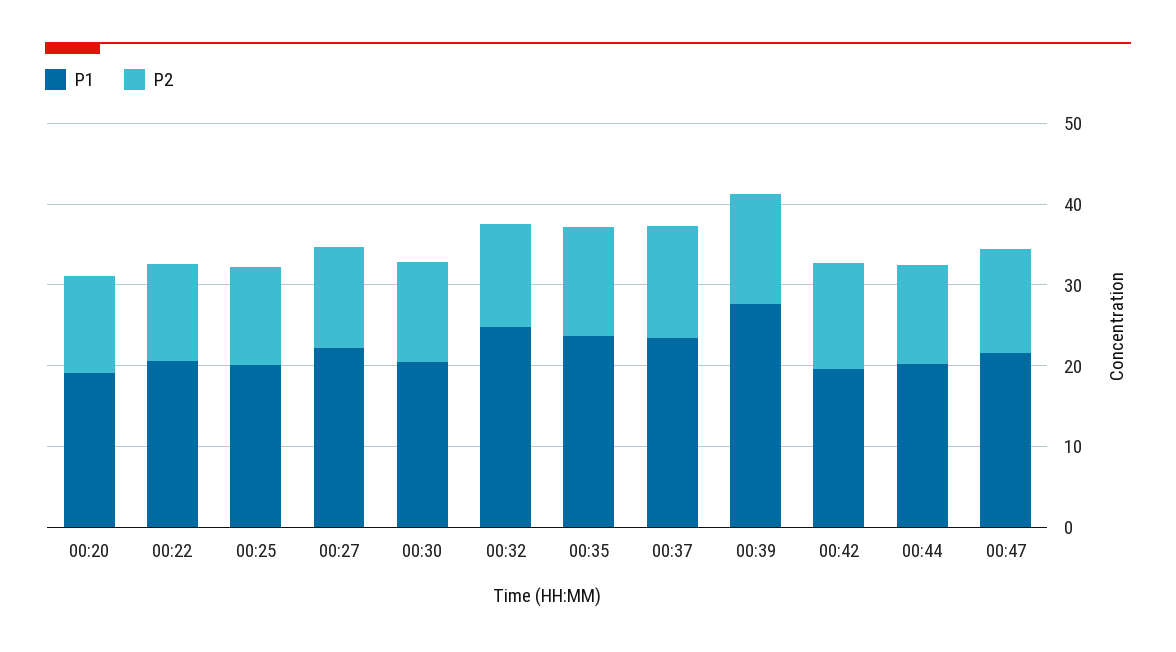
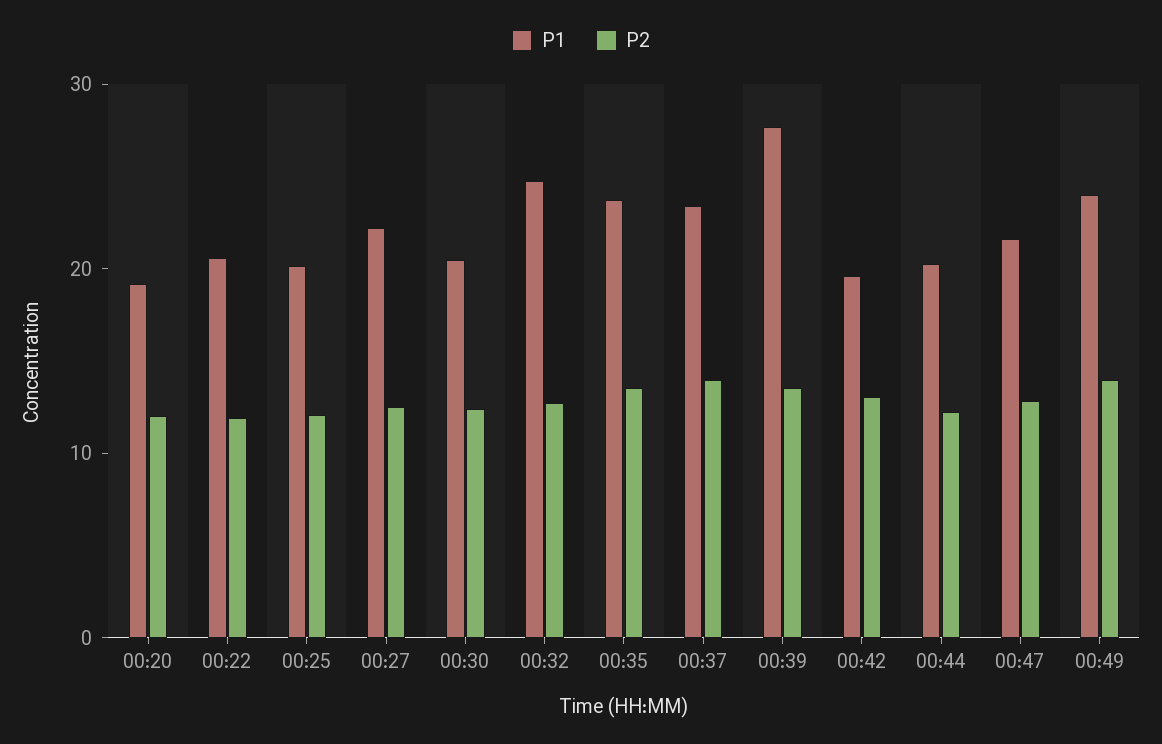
P1, 00:49: none -> 24
P2, 00:49: none -> 14

